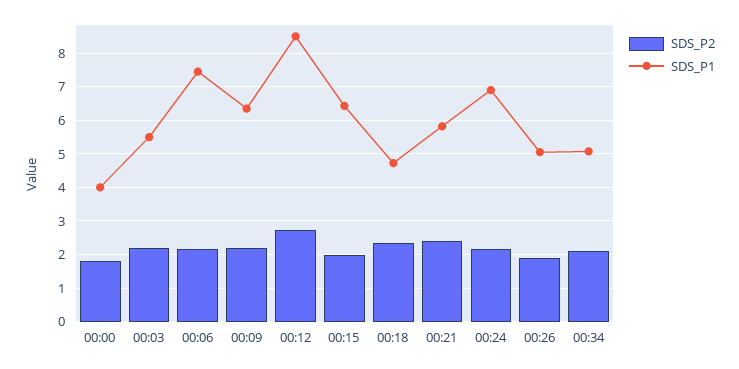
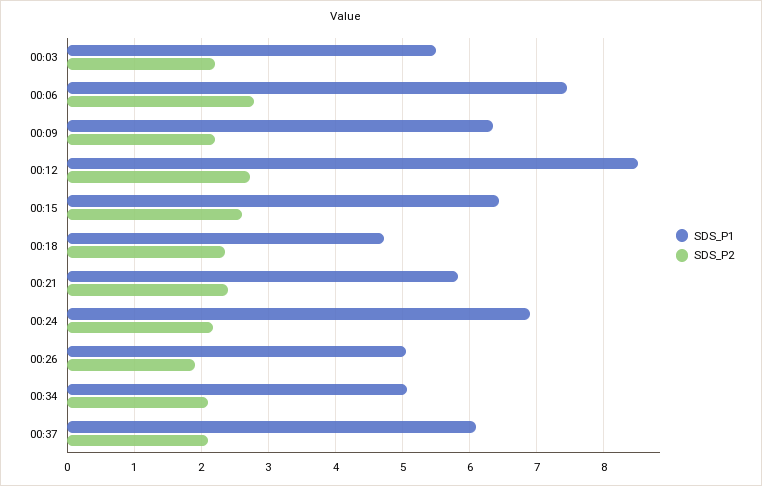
SDS_P2, 00:00: 1.8 -> none
SDS_P1, 00:00: 4 -> none
SDS_P2, 00:06: 2.2 -> 2.8
SDS_P2, 00:15: 2 -> 2.6
SDS_P1, 00:37: none -> 6.1
SDS_P2, 00:37: none -> 2.1

